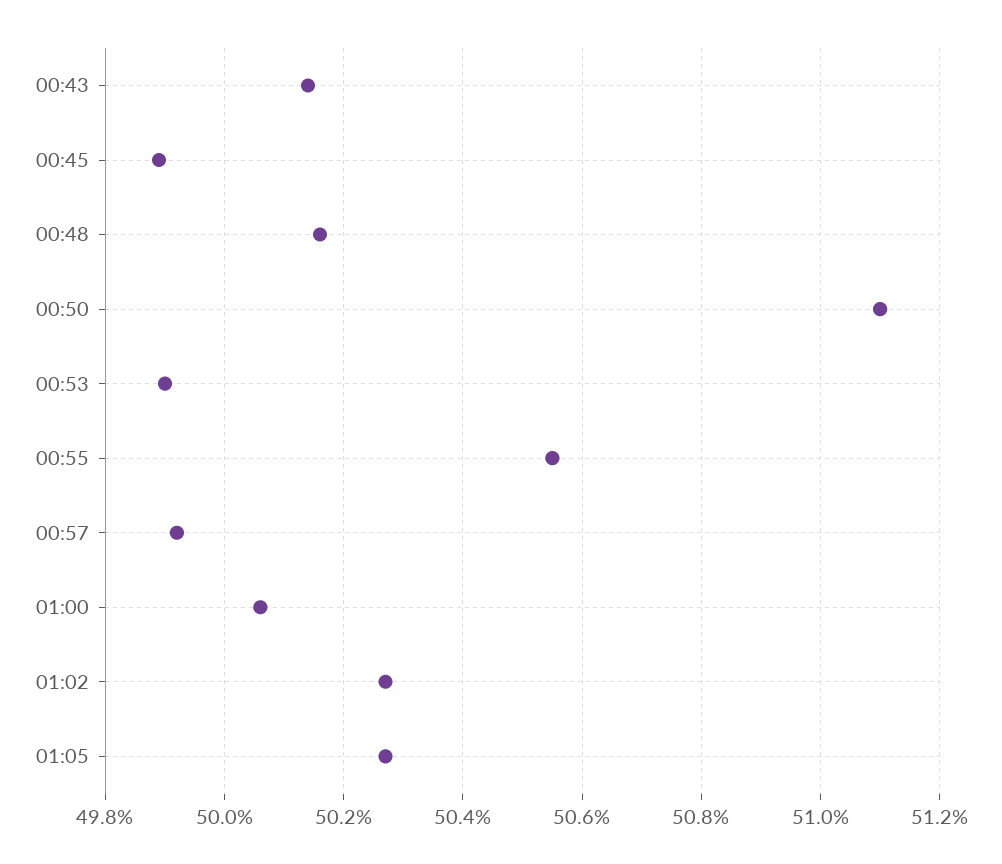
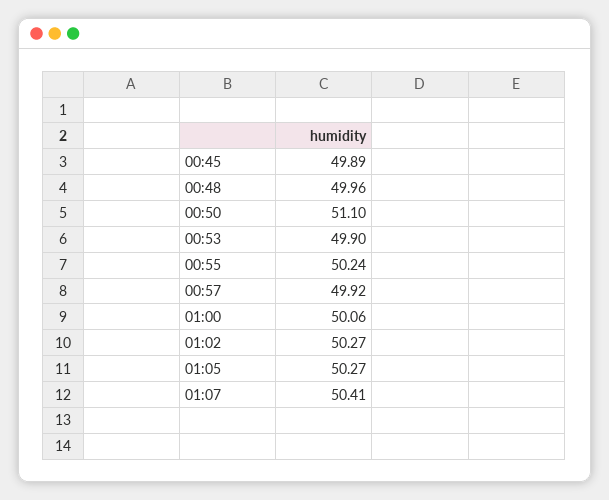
00:43: 50.15 -> none
00:48: 50.15 -> 49.96
00:55: 50.55 -> 50.24
01:07: none -> 50.41

